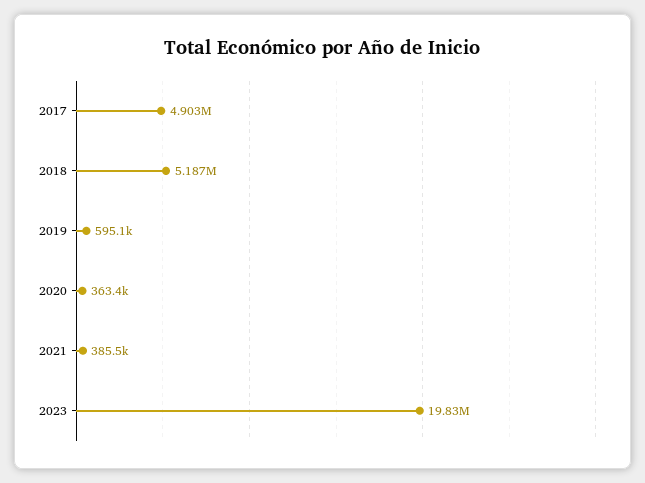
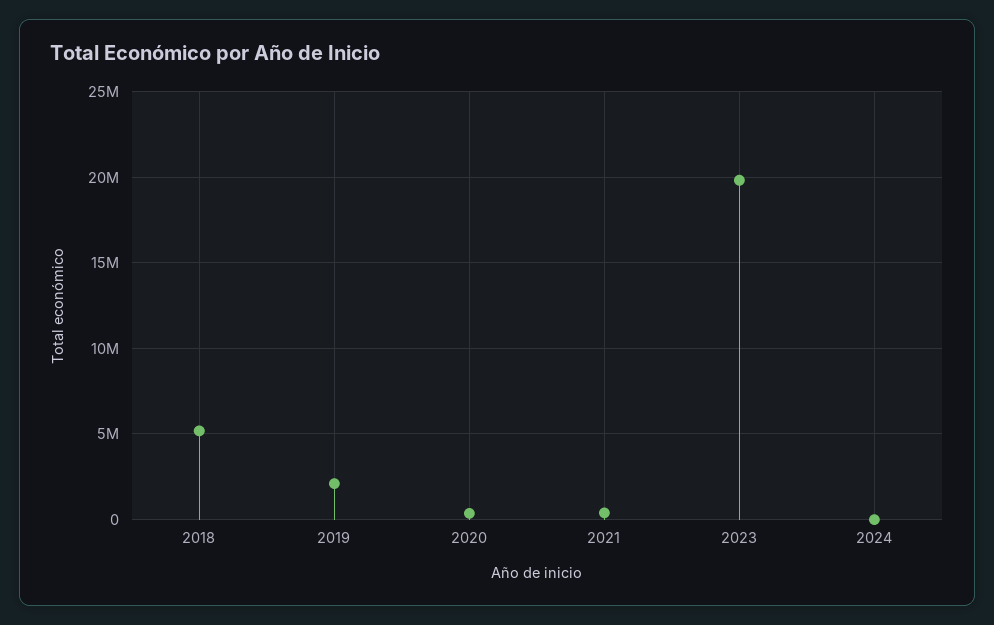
2017: 4903000 -> none
2019: 595100 -> 2000000
2024: none -> 0

